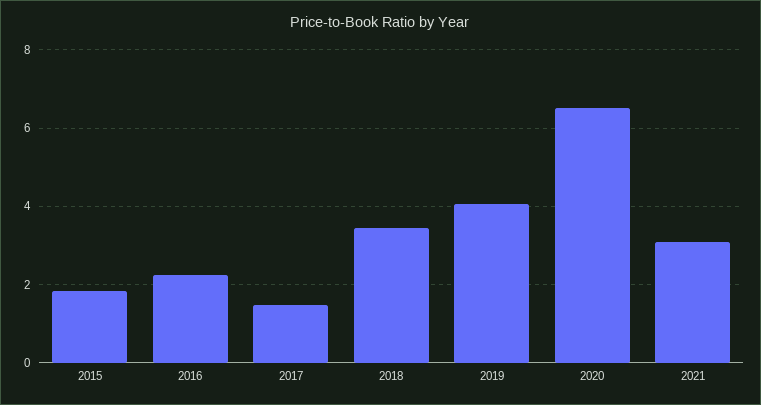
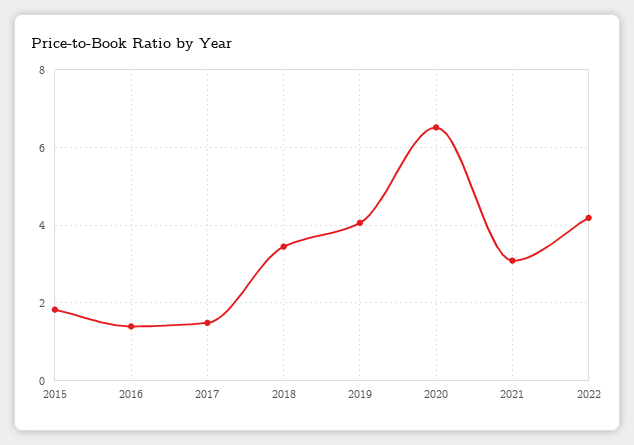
2016: 2.2 -> 1.4
2022: none -> 4.2

